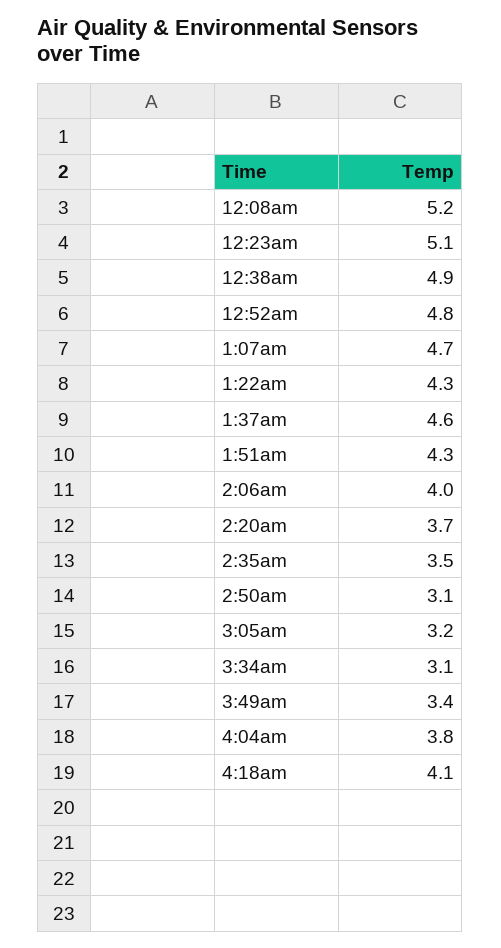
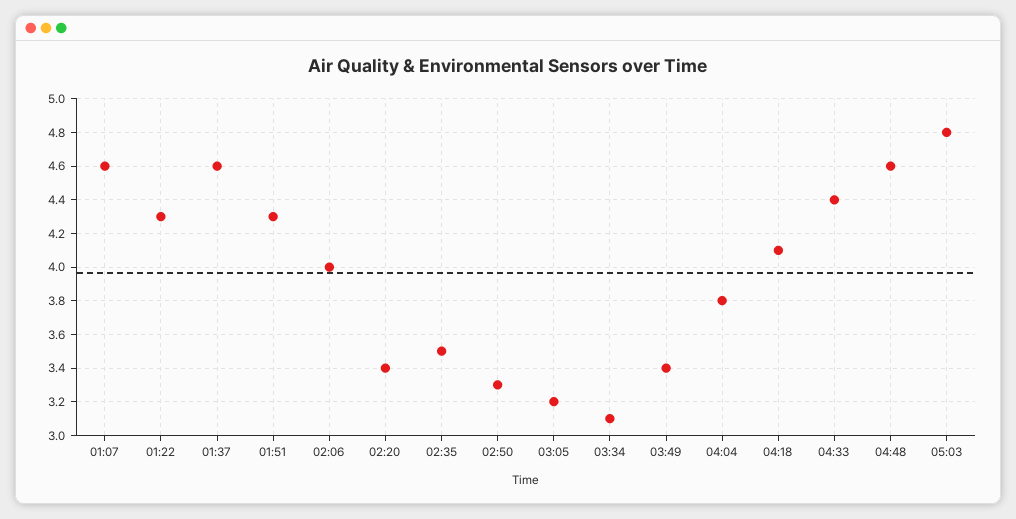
12:08am: 5.2 -> none
12:23am: 5.1 -> none
12:38am: 4.9 -> none
12:52am: 4.8 -> none
1:07am: 4.7 -> 4.6
2:20am: 3.7 -> 3.4
2:50am: 3.1 -> 3.3
04:33: none -> 4.4
04:48: none -> 4.6
05:03: none -> 4.8

